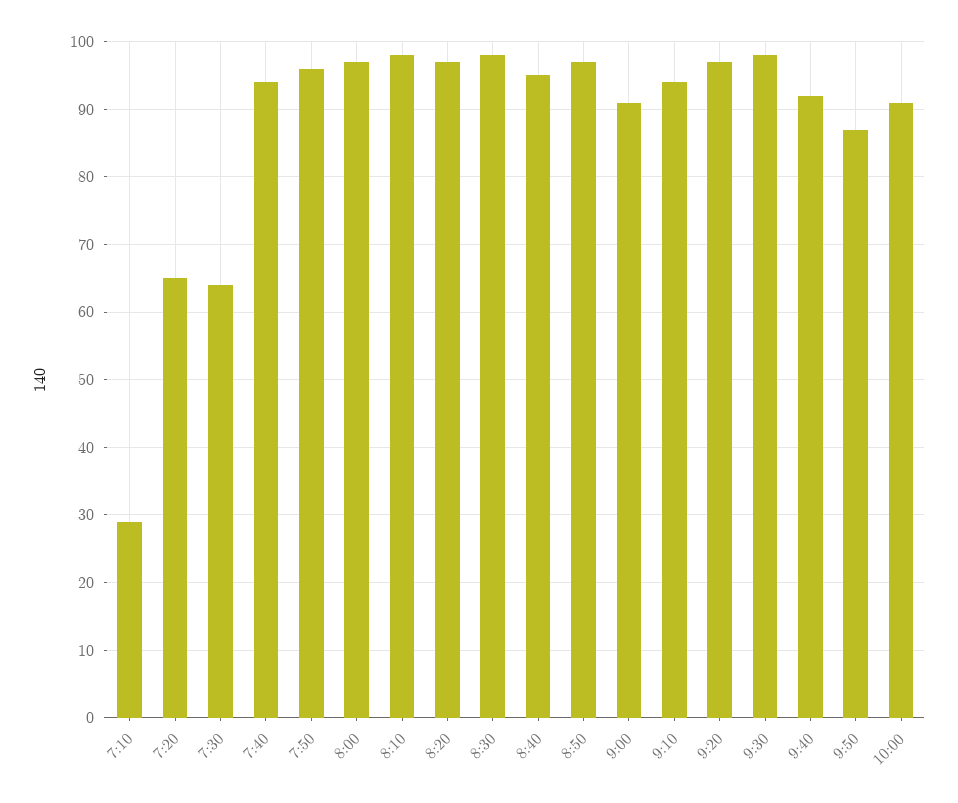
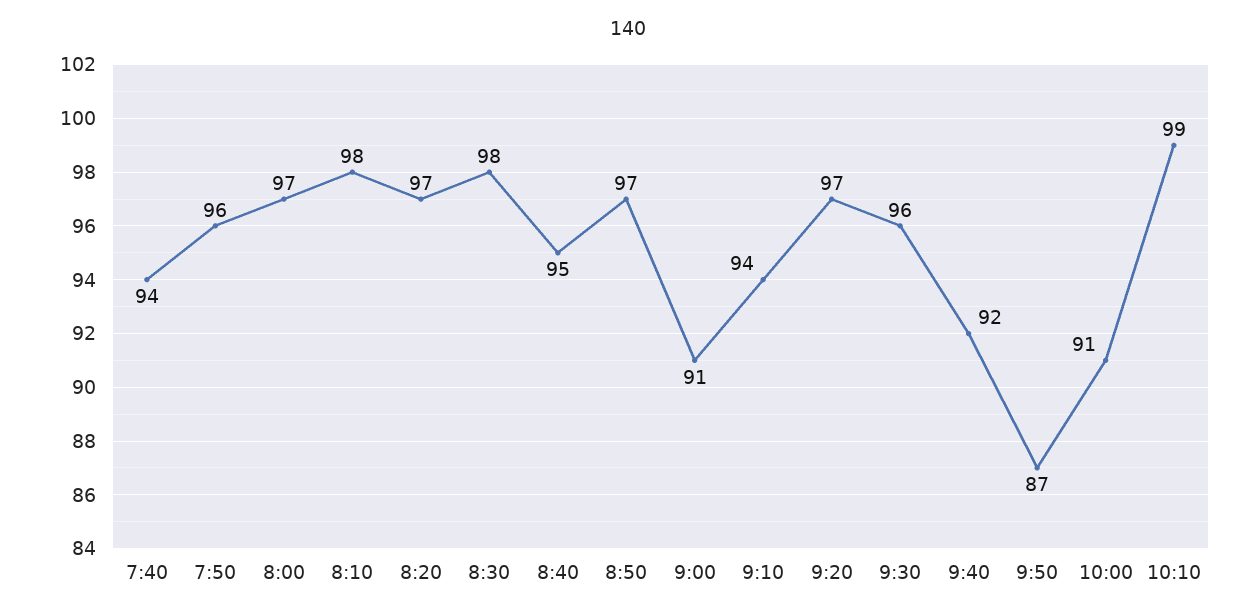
7:10: 29 -> none
7:20: 65 -> none
7:30: 64 -> none
9:30: 98 -> 96
10:10: none -> 99

